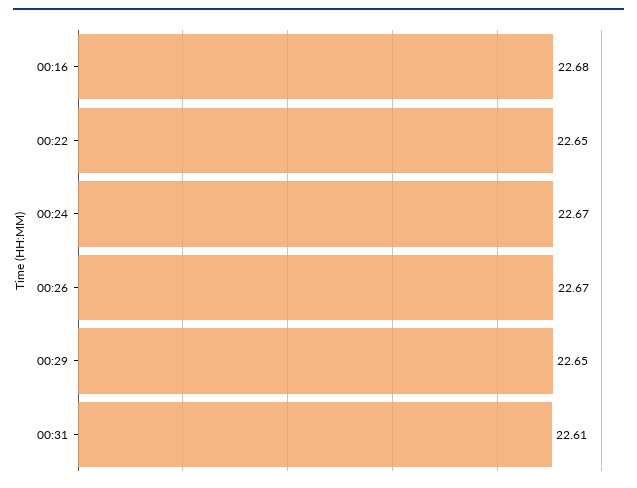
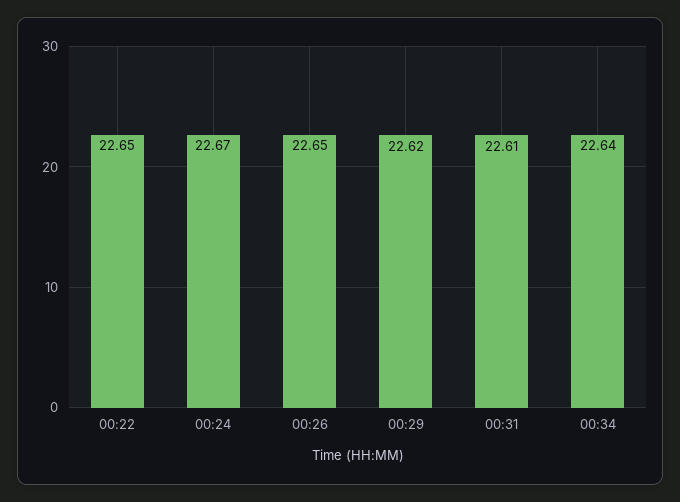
00:16: 22.68 -> none
00:26: 22.67 -> 22.65
00:29: 22.65 -> 22.62
00:34: none -> 22.64

